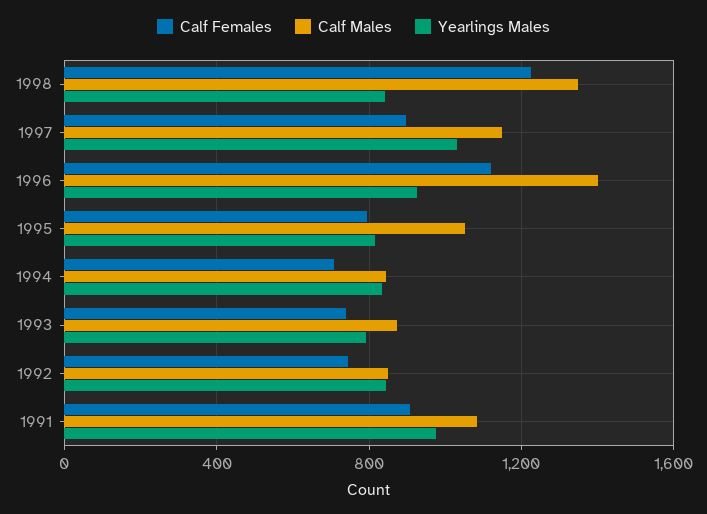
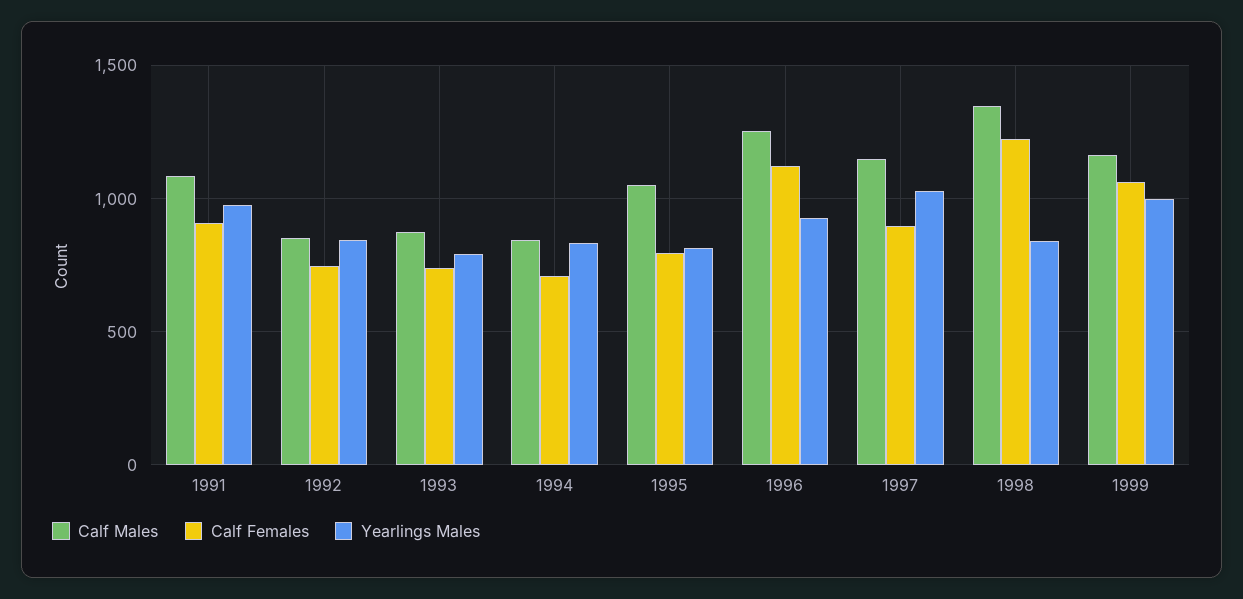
Calf Males, 1996: 1400 -> 1250
Calf Males, 1999: none -> 1150
Calf Females, 1999: none -> 1050
Yearlings Males, 1999: none -> 1000

